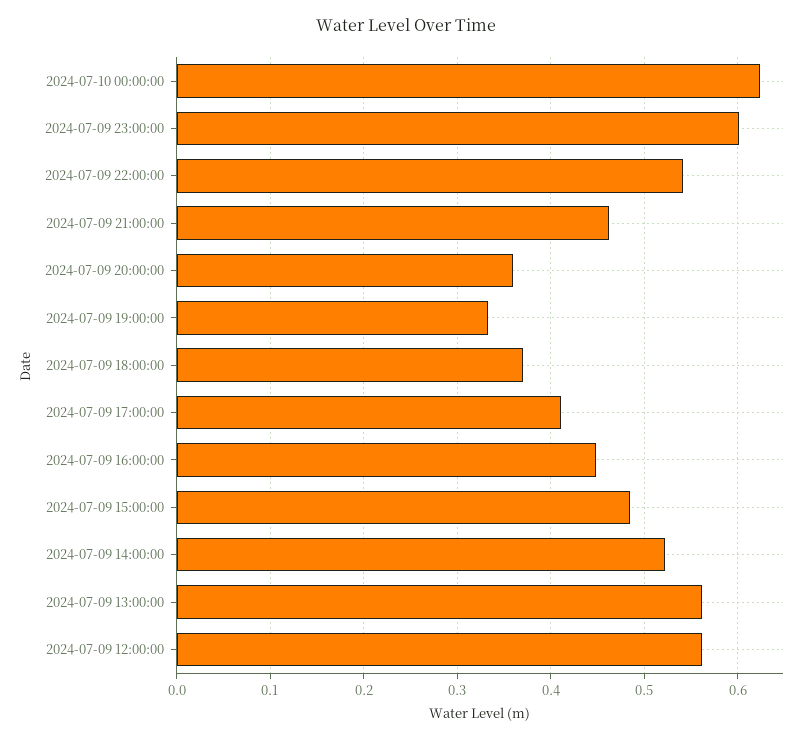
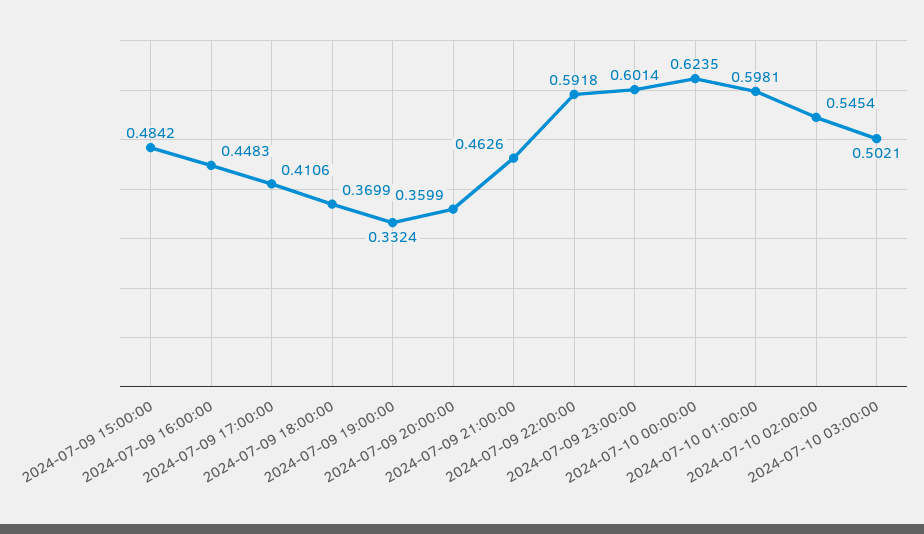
2024-07-09 22:00:00: 0.54 -> 0.5918
2024-07-09 14:00:00: 0.52 -> none
2024-07-09 13:00:00: 0.56 -> none
2024-07-09 12:00:00: 0.56 -> none
2024-07-10 01:00:00: none -> 0.5981
2024-07-10 02:00:00: none -> 0.5454
2024-07-10 03:00:00: none -> 0.5021

